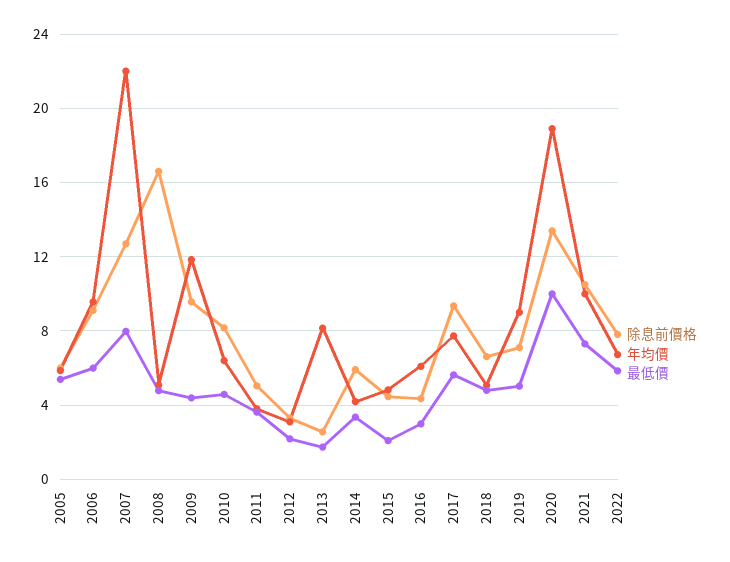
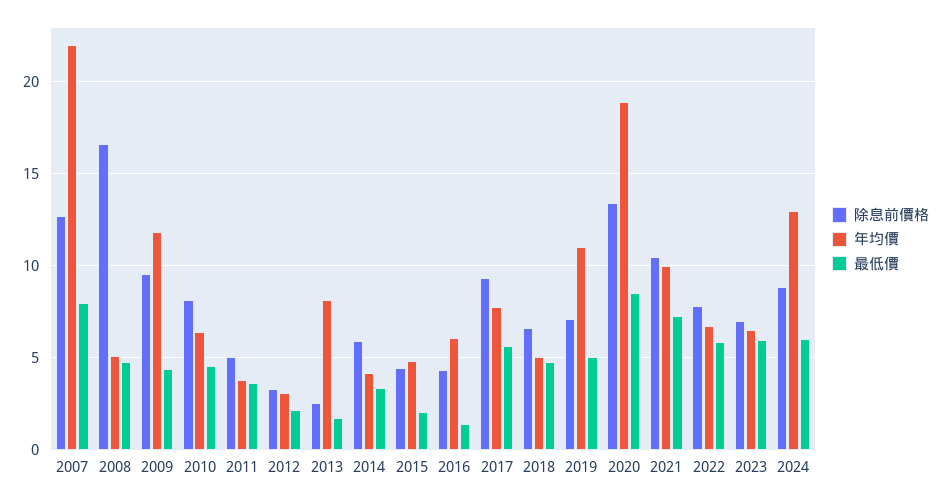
除息前價格, 2005: 6 -> none
年均價, 2005: 6 -> none
最低價, 2005: 5.5 -> none
除息前價格, 2006: 9 -> none
年均價, 2006: 9.5 -> none
最低價, 2006: 6 -> none
最低價, 2016: 3 -> 1.5
年均價, 2019: 9 -> 11
最低價, 2020: 10 -> 8.5
除息前價格, 2023: none -> 7
年均價, 2023: none -> 6.5
最低價, 2023: none -> 6
除息前價格, 2024: none -> 9
年均價, 2024: none -> 13
最低價, 2024: none -> 6

